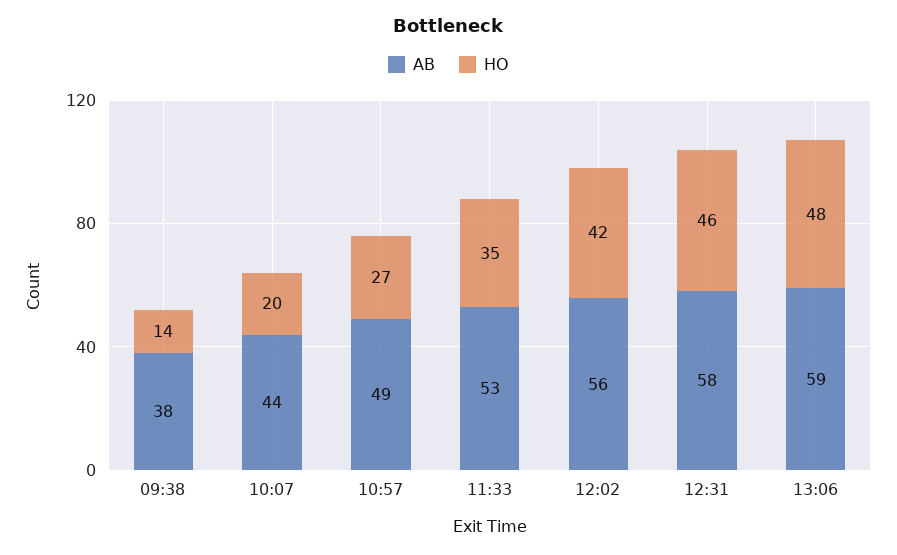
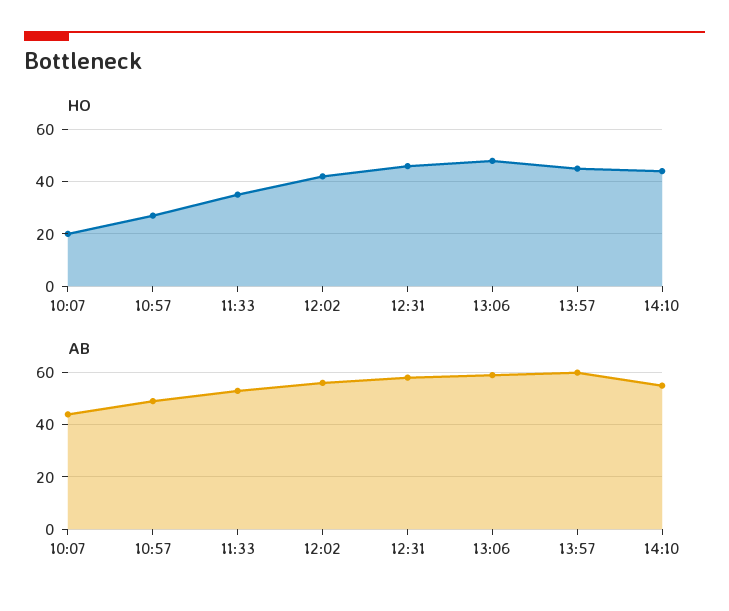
AB, 09:38: 38 -> none
HO, 09:38: 14 -> none
HO, 13:57: none -> 45
HO, 14:10: none -> 45
AB, 13:57: none -> 60
AB, 14:10: none -> 55

